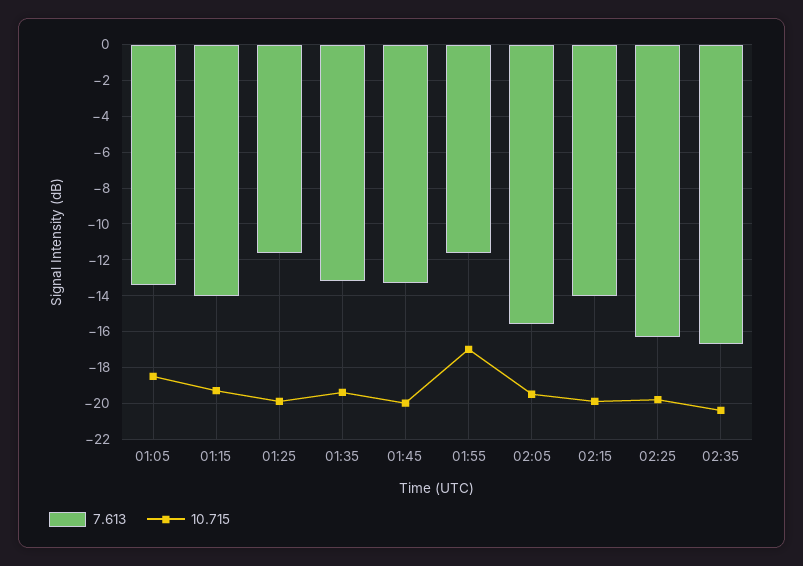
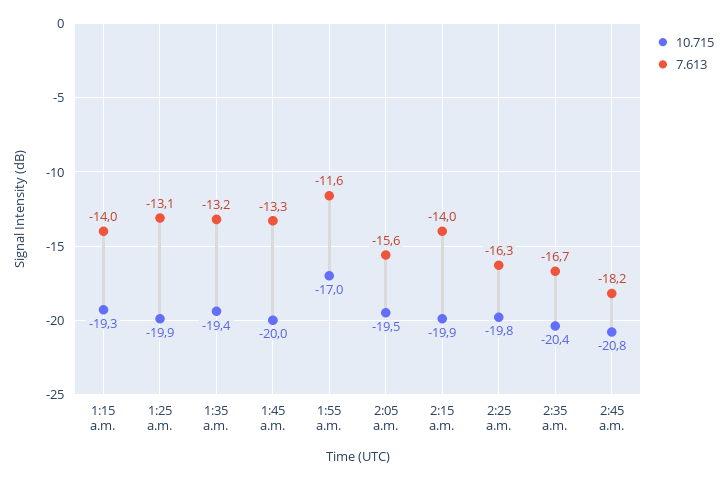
7.613, 01:05: -13.5 -> none
10.715, 01:05: -18.5 -> none
7.613, 01:25: -11.5 -> -13.1
10.715, 2:45 a.m.: none -> -20.8
7.613, 2:45 a.m.: none -> -18.2

